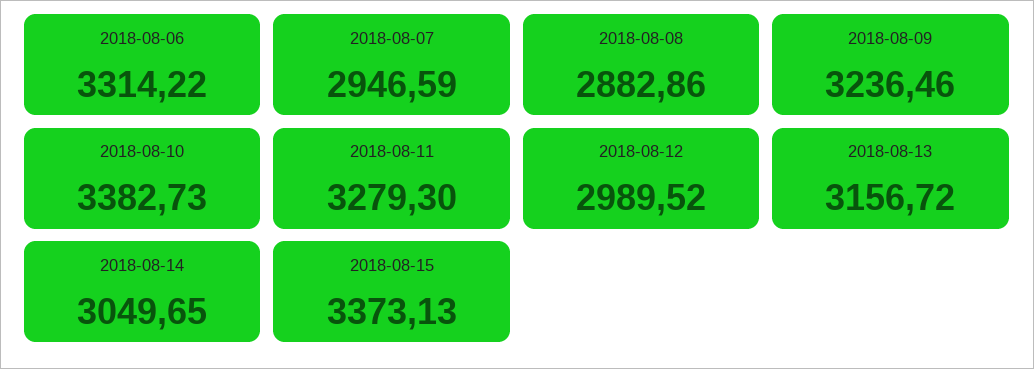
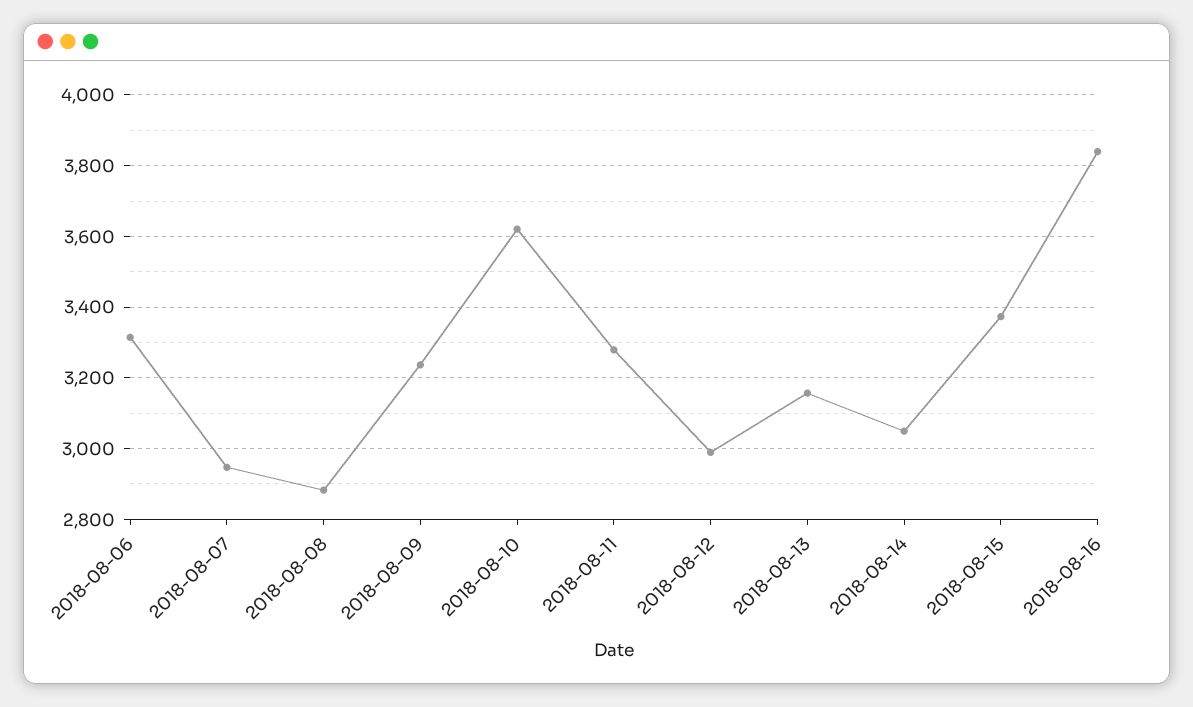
2018-08-10: 3382.73 -> 3620
2018-08-16: none -> 3840

